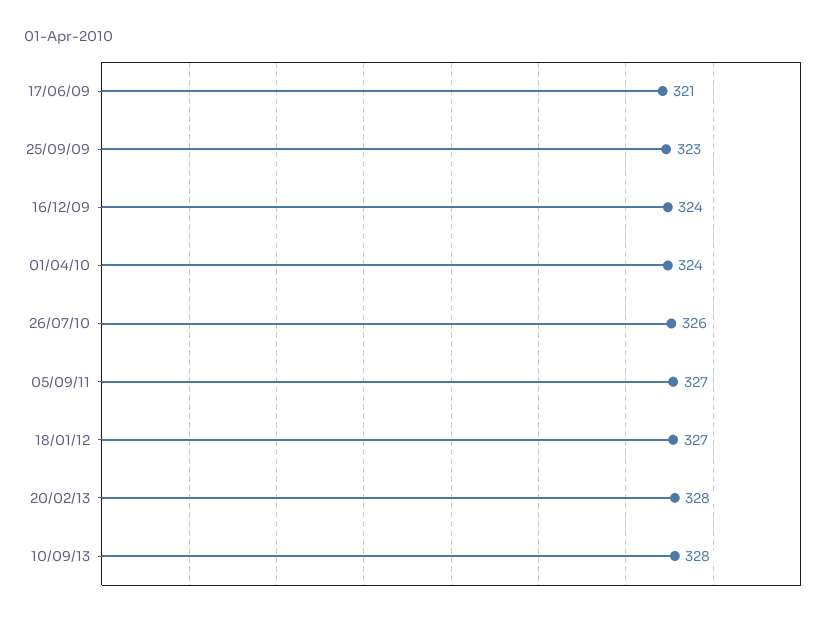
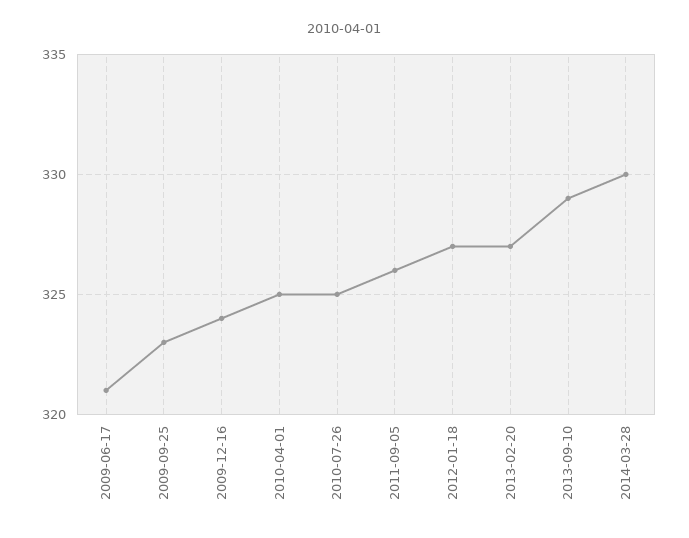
01/04/10: 324 -> 325
26/07/10: 326 -> 325
05/09/11: 327 -> 326
20/02/13: 328 -> 327
10/09/13: 328 -> 329
2014-03-28: none -> 330

